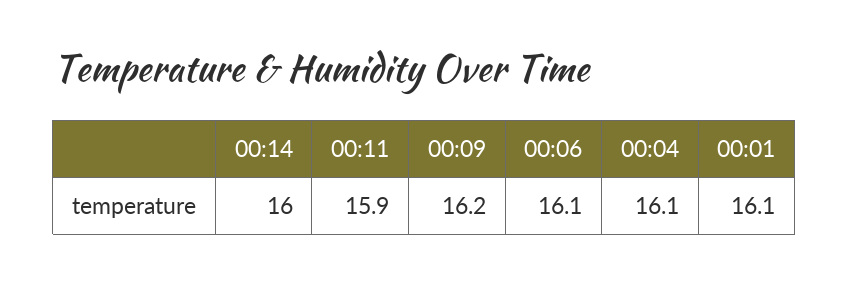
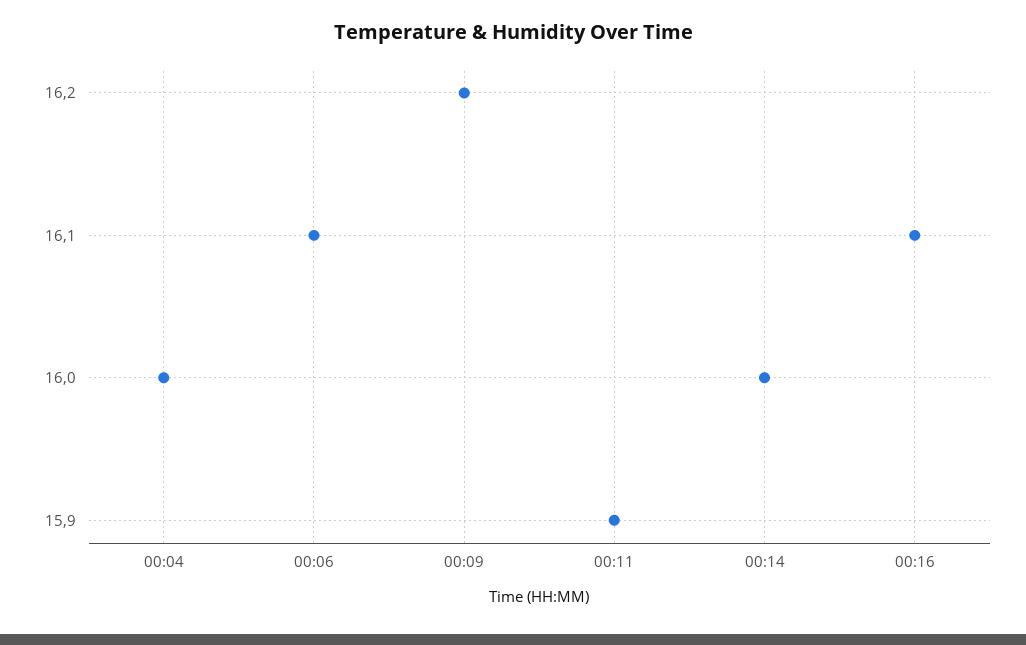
00:04: 16.1 -> 16
00:01: 16.1 -> none
00:16: none -> 16.1

